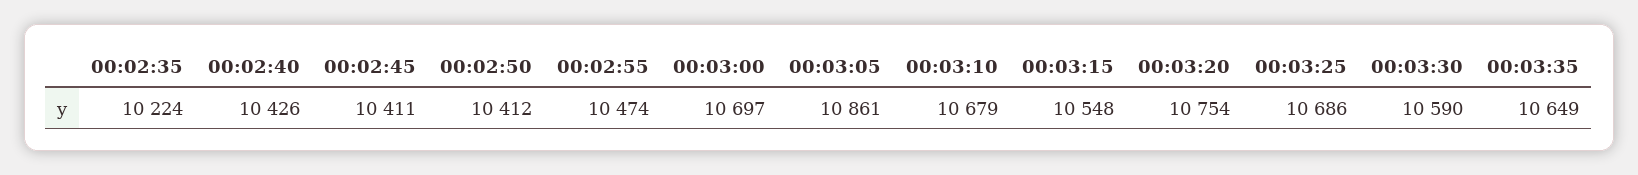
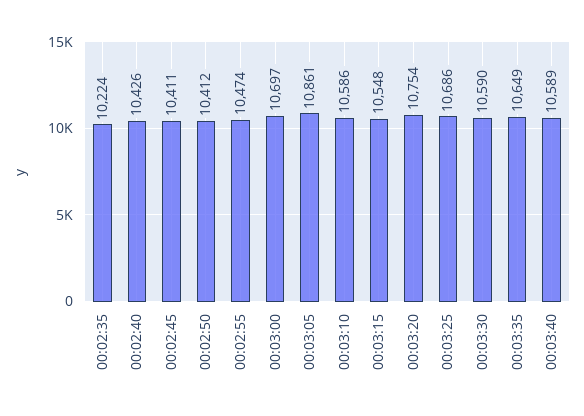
00:03:10: 10679 -> 10586
00:03:40: none -> 10589

